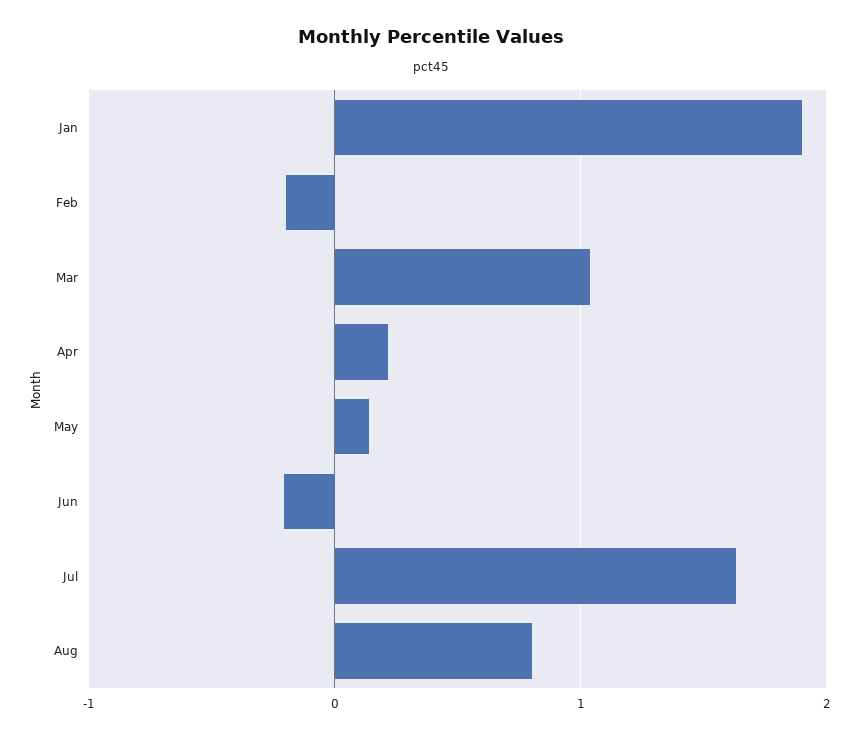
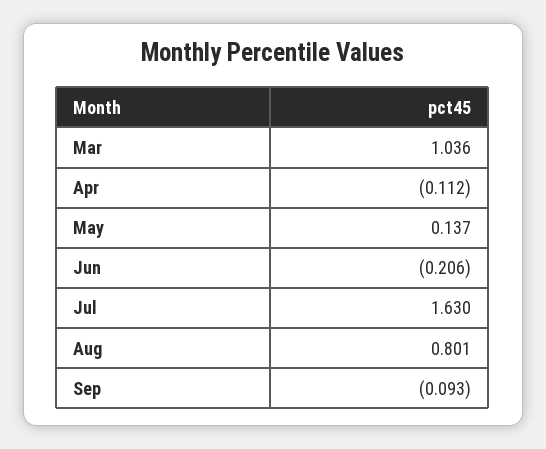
Jan: 1.9 -> none
Feb: -0.2 -> none
Apr: 0.2 -> -0.112
Sep: none -> -0.093

